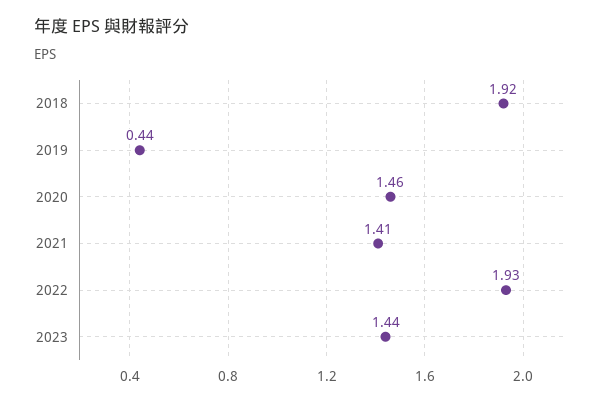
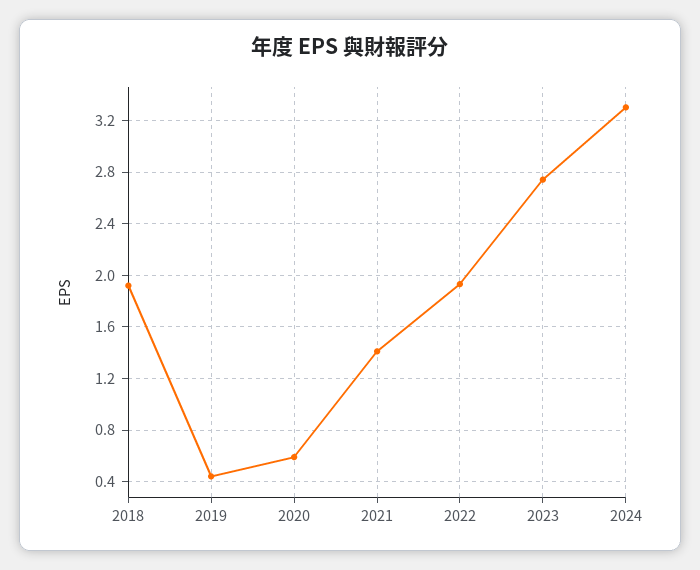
2020: 1.46 -> 0.6
2023: 1.44 -> 2.75
2024: none -> 3.3

